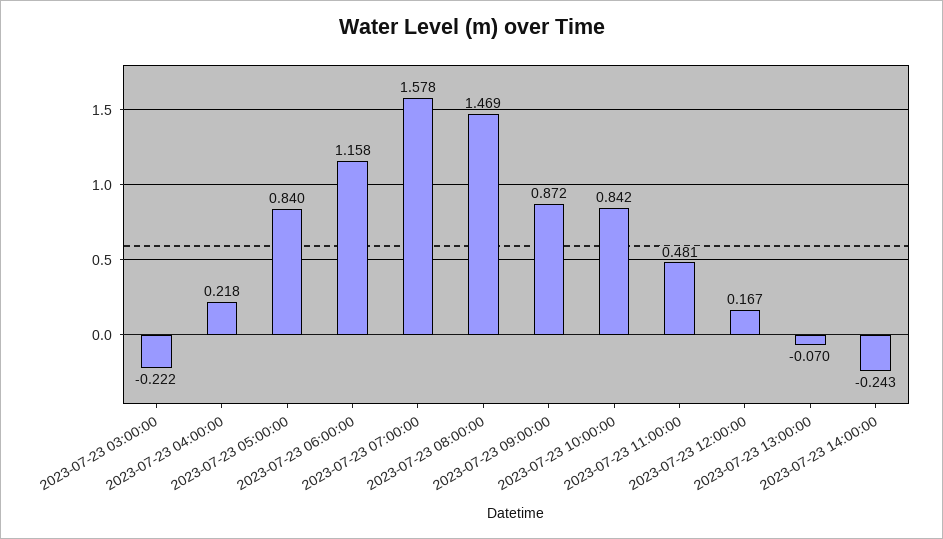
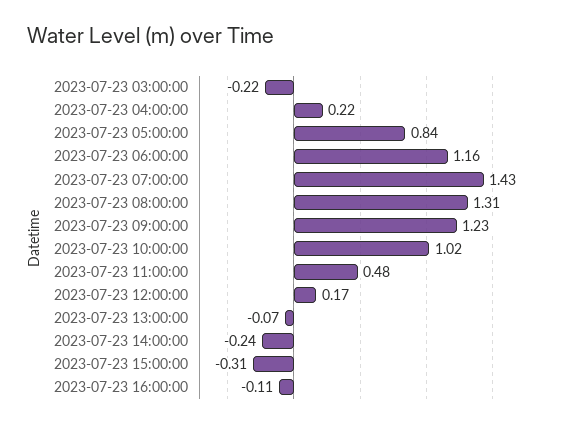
2023-07-23 07:00:00: 1.578 -> 1.43
2023-07-23 08:00:00: 1.469 -> 1.31
2023-07-23 09:00:00: 0.872 -> 1.23
2023-07-23 10:00:00: 0.842 -> 1.02
2023-07-23 15:00:00: none -> -0.31
2023-07-23 16:00:00: none -> -0.11

